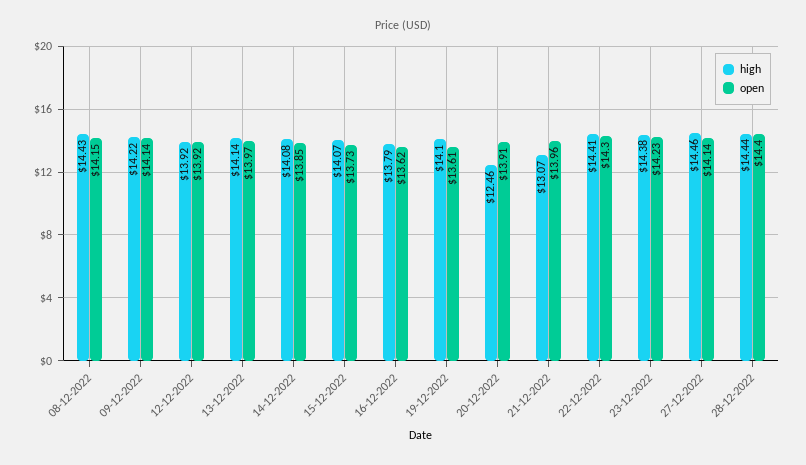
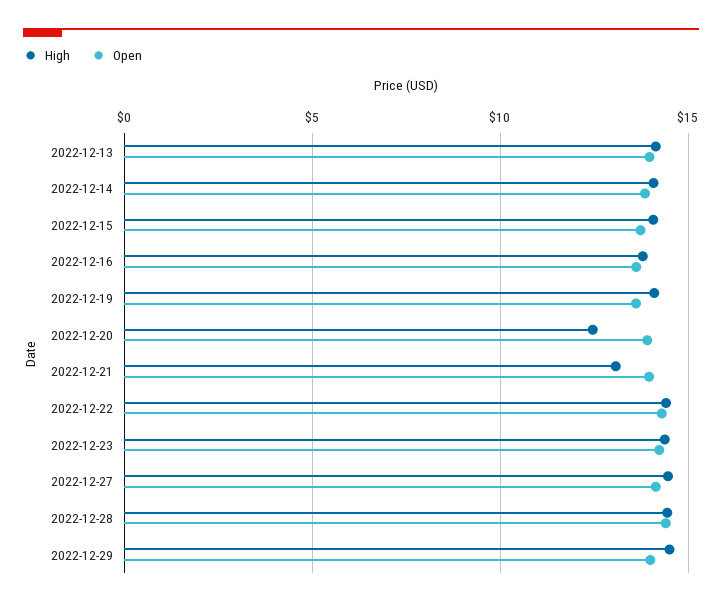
high, 08-12-2022: 14.43 -> none
open, 08-12-2022: 14.15 -> none
high, 09-12-2022: 14.22 -> none
open, 09-12-2022: 14.14 -> none
high, 12-12-2022: 13.92 -> none
open, 12-12-2022: 13.92 -> none
high, 2022-12-29: none -> 14.5
open, 2022-12-29: none -> 14

